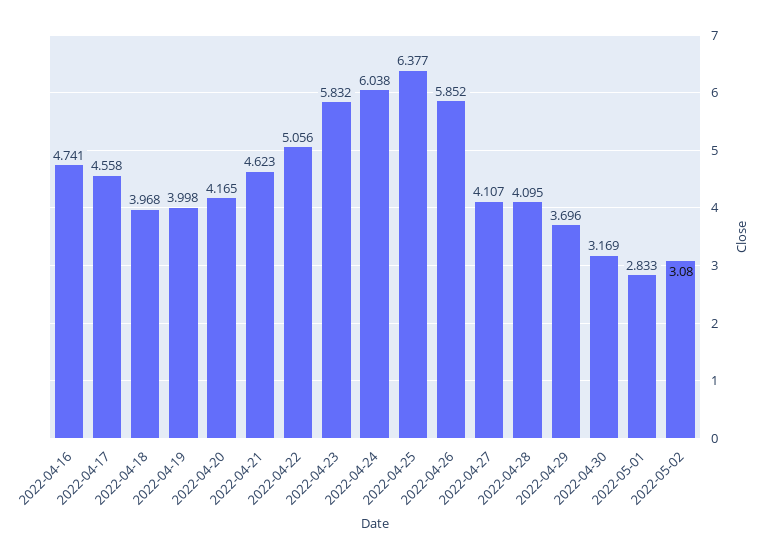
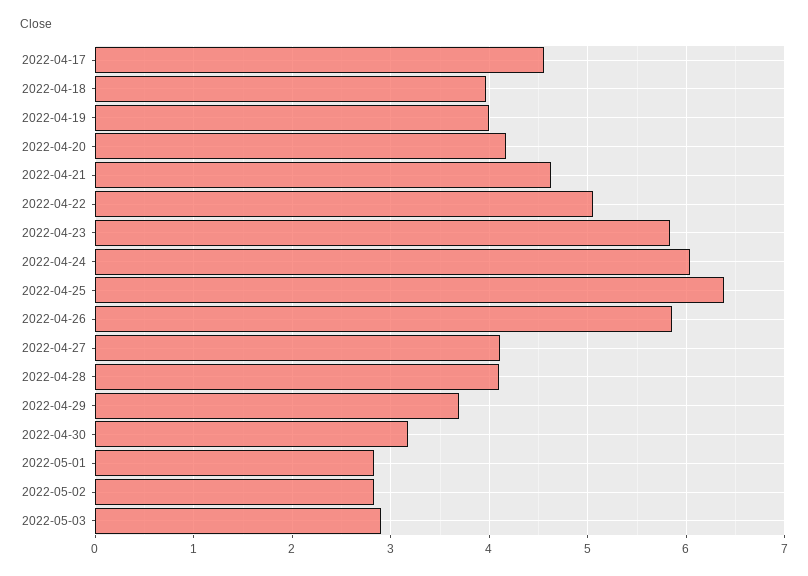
2022-04-16: 4.741 -> none
2022-05-02: 3.08 -> 2.8
2022-05-03: none -> 2.9

